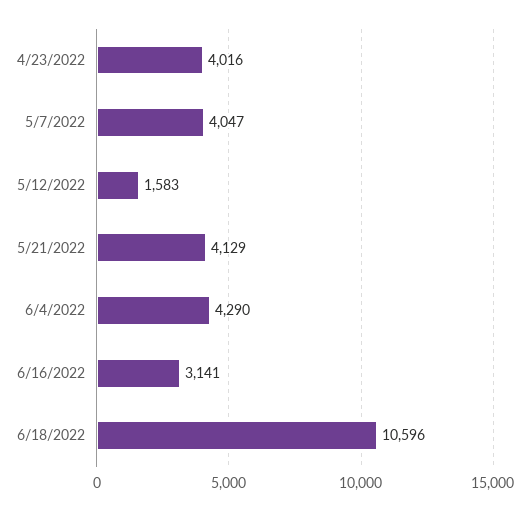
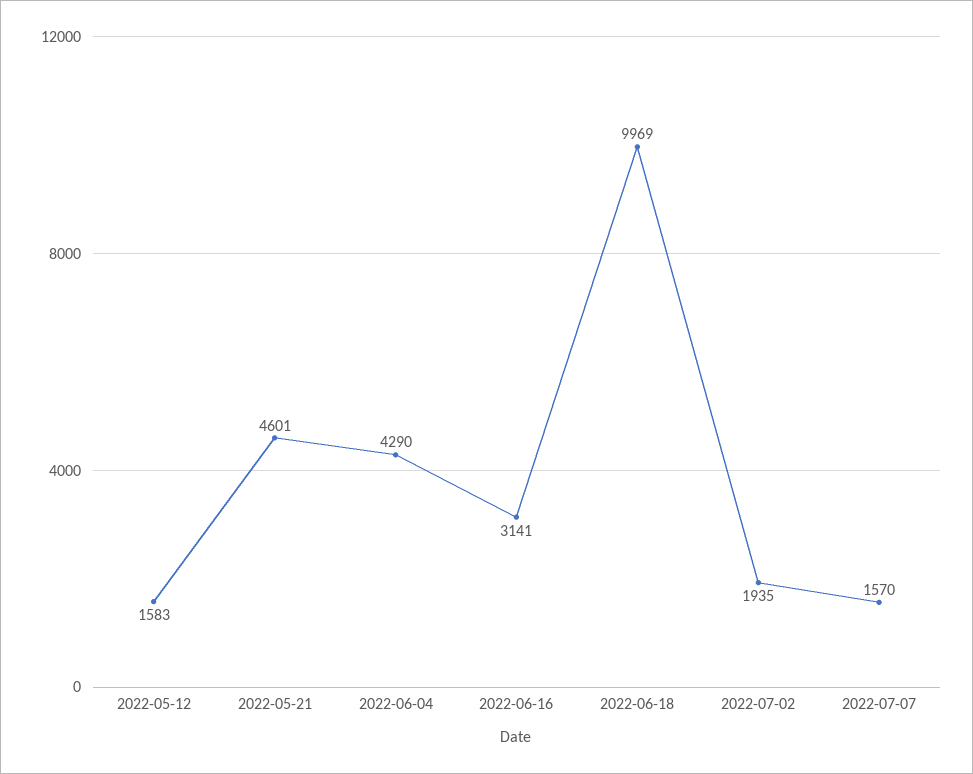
4/23/2022: 4016 -> none
5/7/2022: 4047 -> none
5/21/2022: 4129 -> 4601
6/18/2022: 10596 -> 9969
2022-07-02: none -> 1935
2022-07-07: none -> 1570

